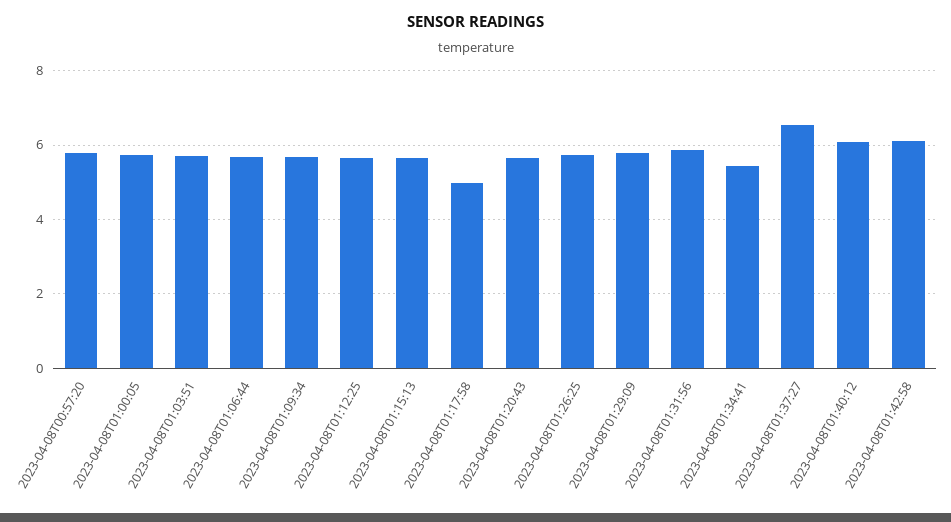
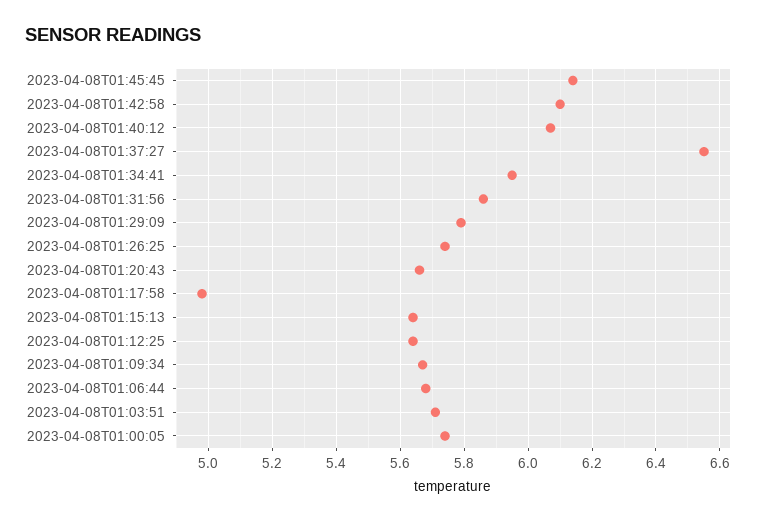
2023-04-08T00:57:20: 5.8 -> none
2023-04-08T01:34:41: 5.4 -> 5.95
2023-04-08T01:45:45: none -> 6.15

